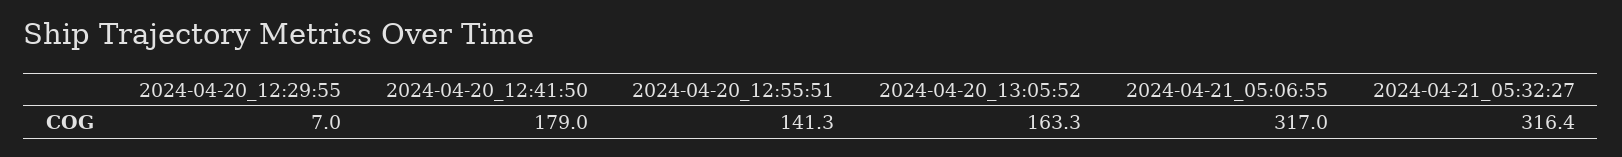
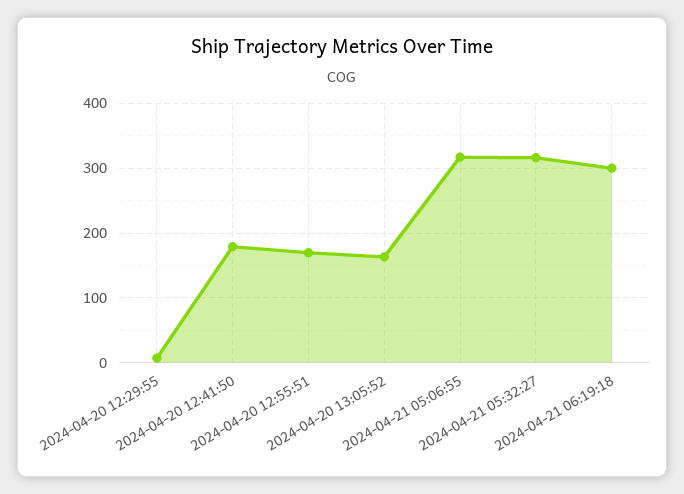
2024-04-20_12:55:51: 141.3 -> 170
2024-04-21 06:19:18: none -> 300

